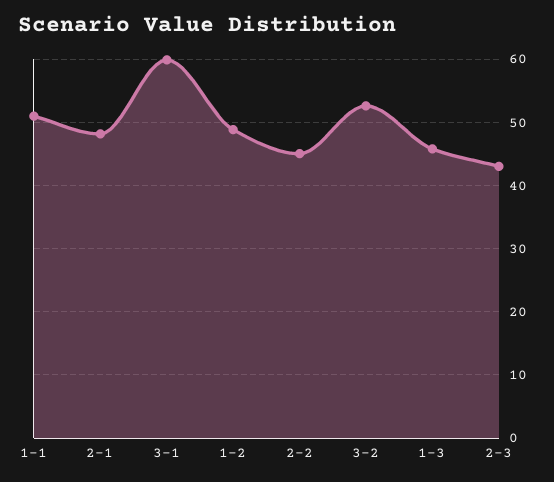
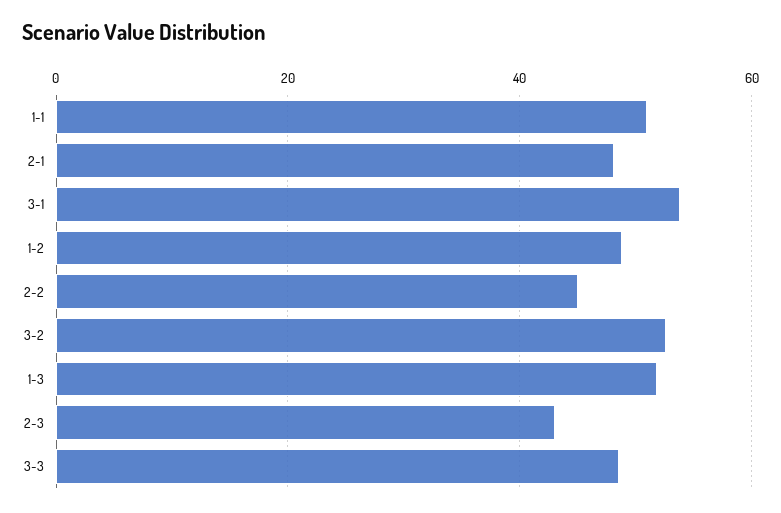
3-1: 60 -> 54
1-3: 46 -> 52
3-3: none -> 48

